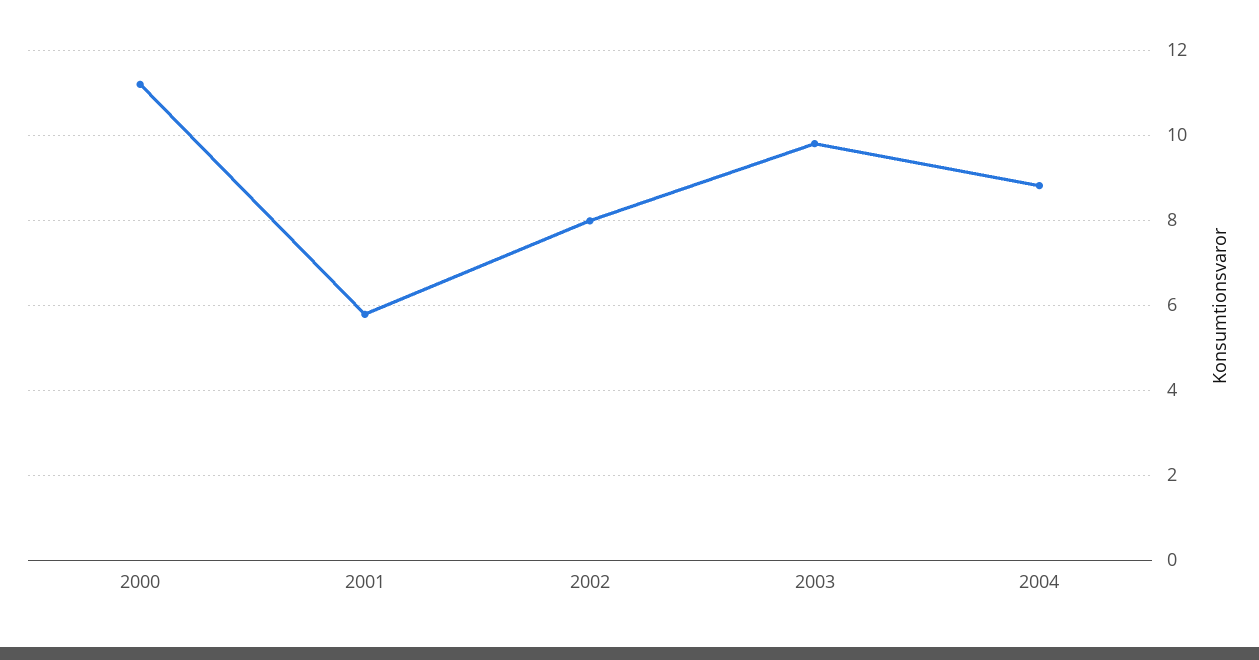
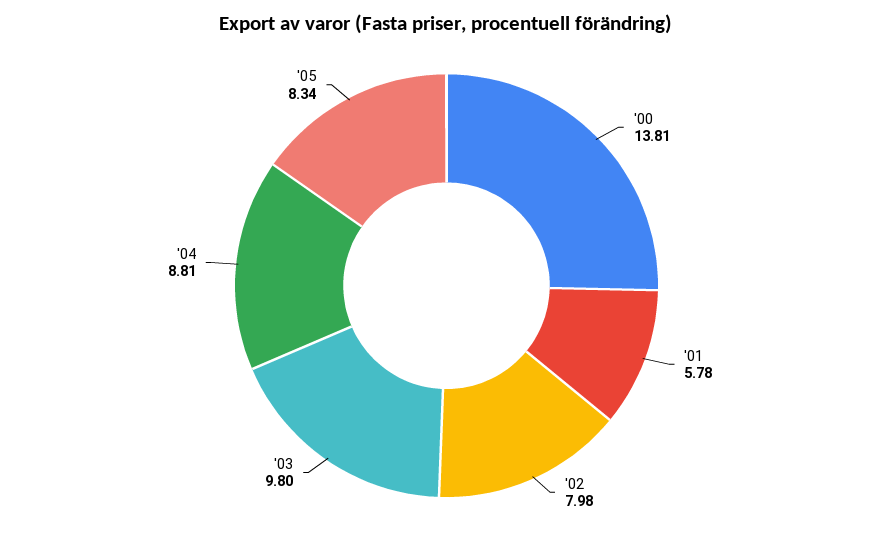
2000: 11.2 -> 13.81
'05: none -> 8.34

